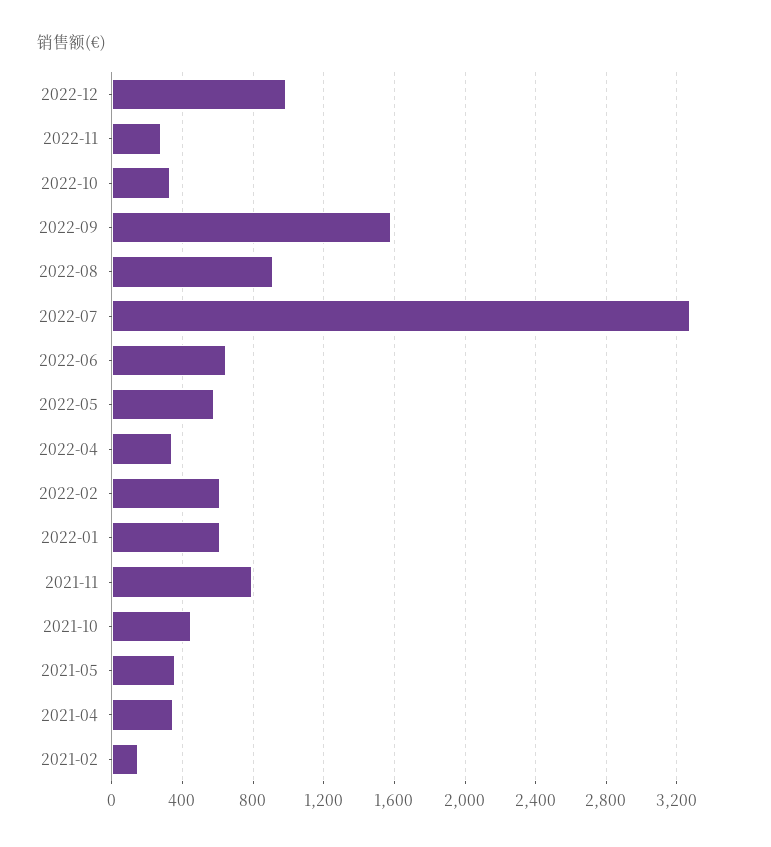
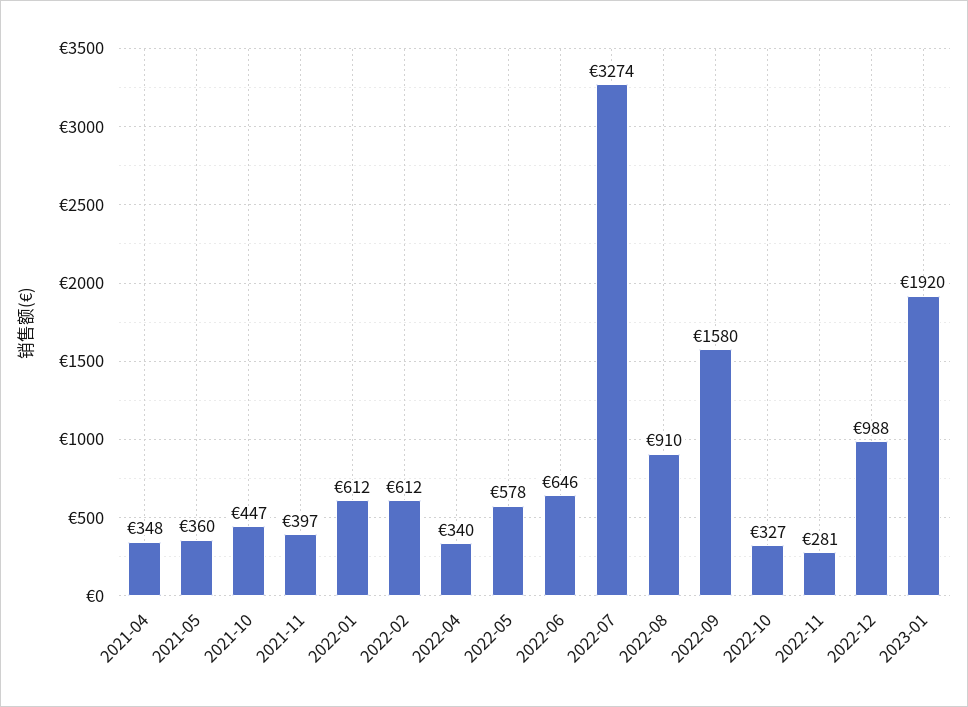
2021-11: 800 -> 397
2021-02: 150 -> none
2023-01: none -> 1920

